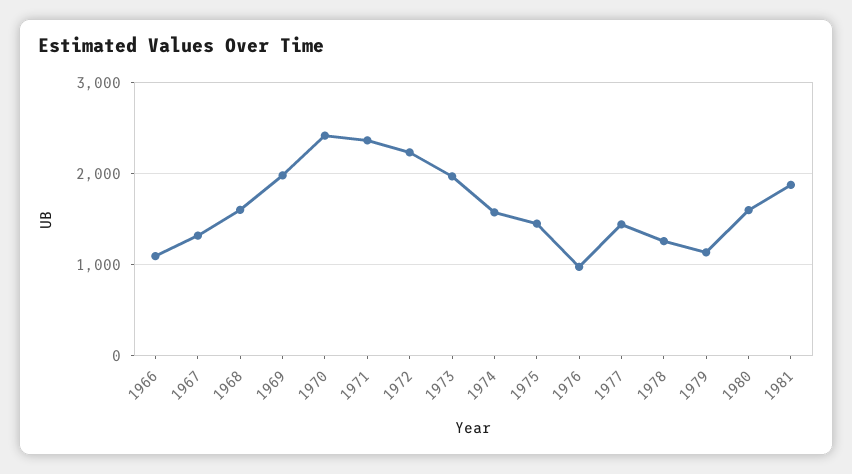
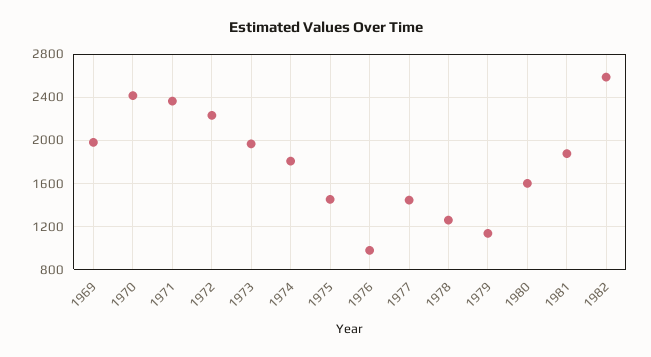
1966: 1100 -> none
1967: 1300 -> none
1968: 1600 -> none
1974: 1600 -> 1800
1982: none -> 2600

